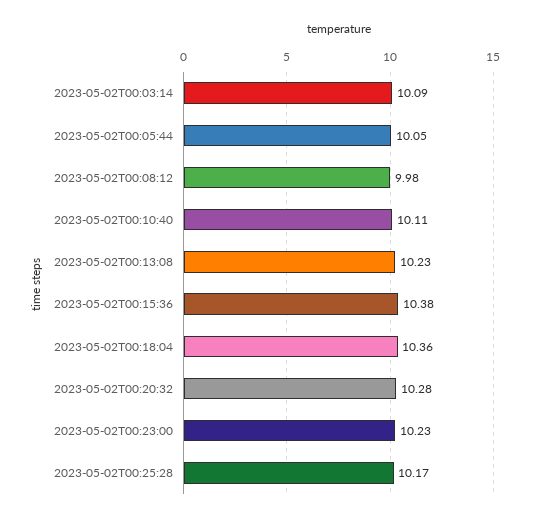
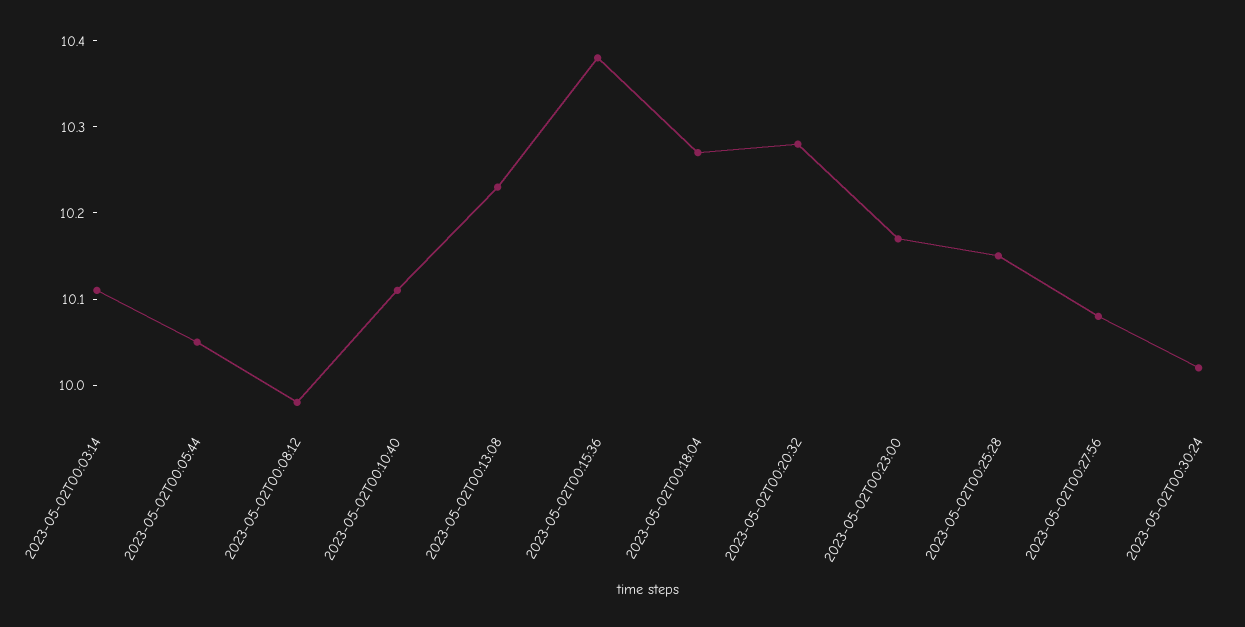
2023-05-02T00:03:14: 10.09 -> 10.11
2023-05-02T00:18:04: 10.36 -> 10.27
2023-05-02T00:23:00: 10.23 -> 10.17
2023-05-02T00:25:28: 10.17 -> 10.15
2023-05-02T00:27:56: none -> 10.08
2023-05-02T00:30:24: none -> 10.02

